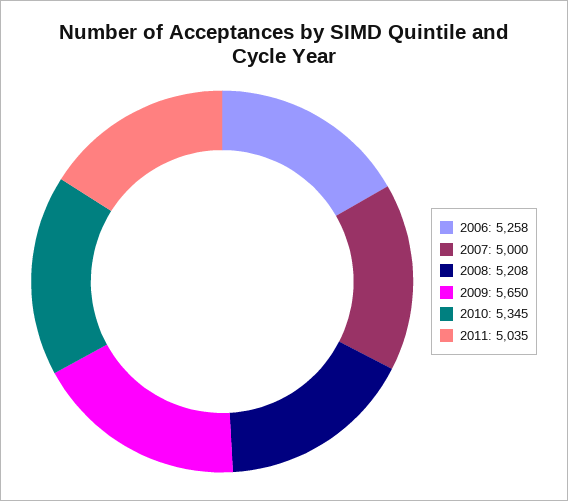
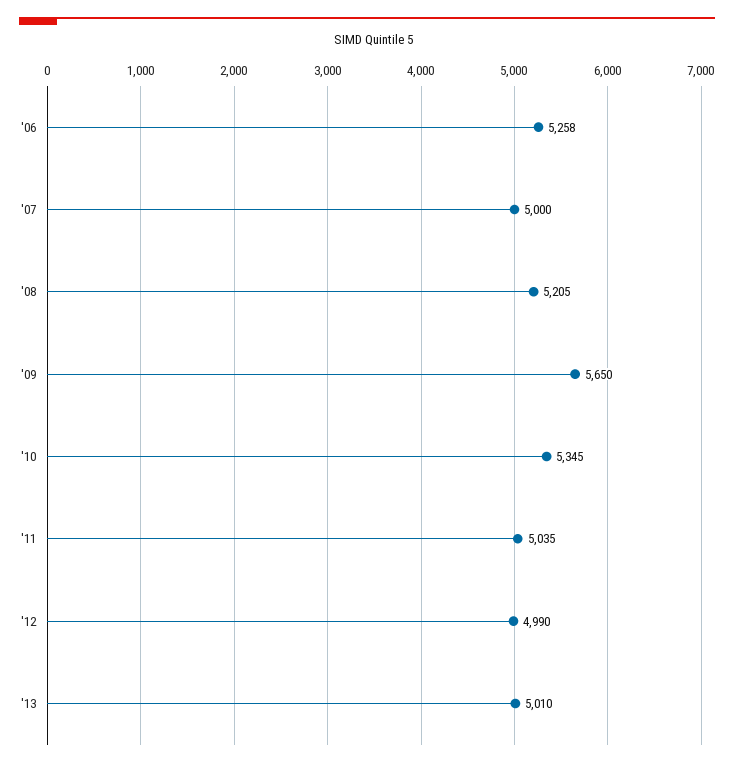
2008: 5208 -> 5205
'12: none -> 4990
'13: none -> 5010

